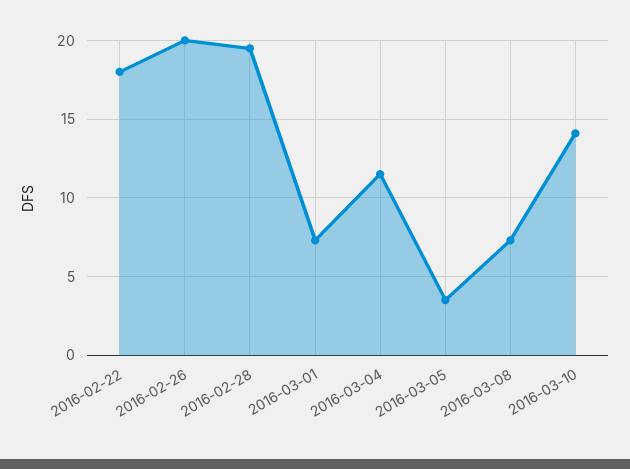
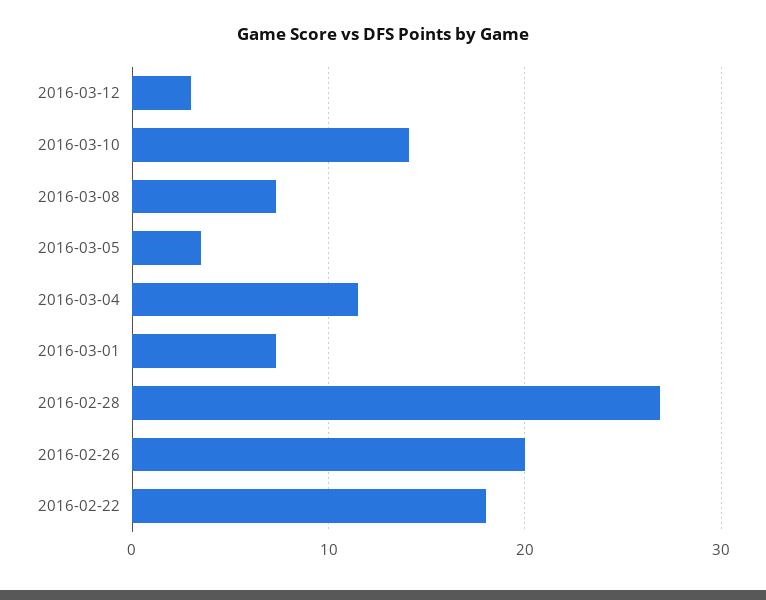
2016-02-28: 19.5 -> 27
2016-03-12: none -> 3

